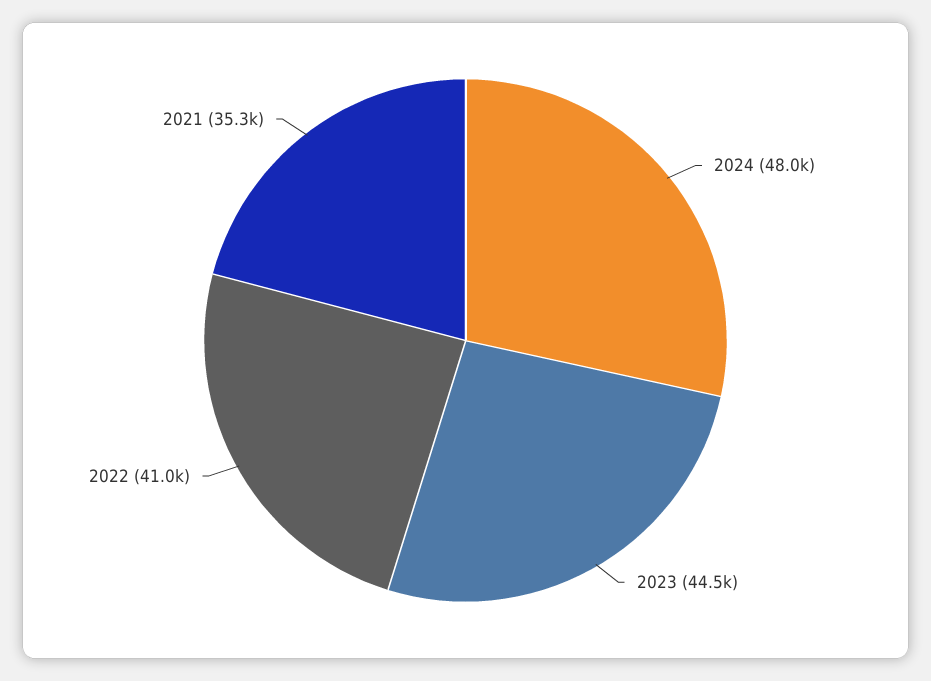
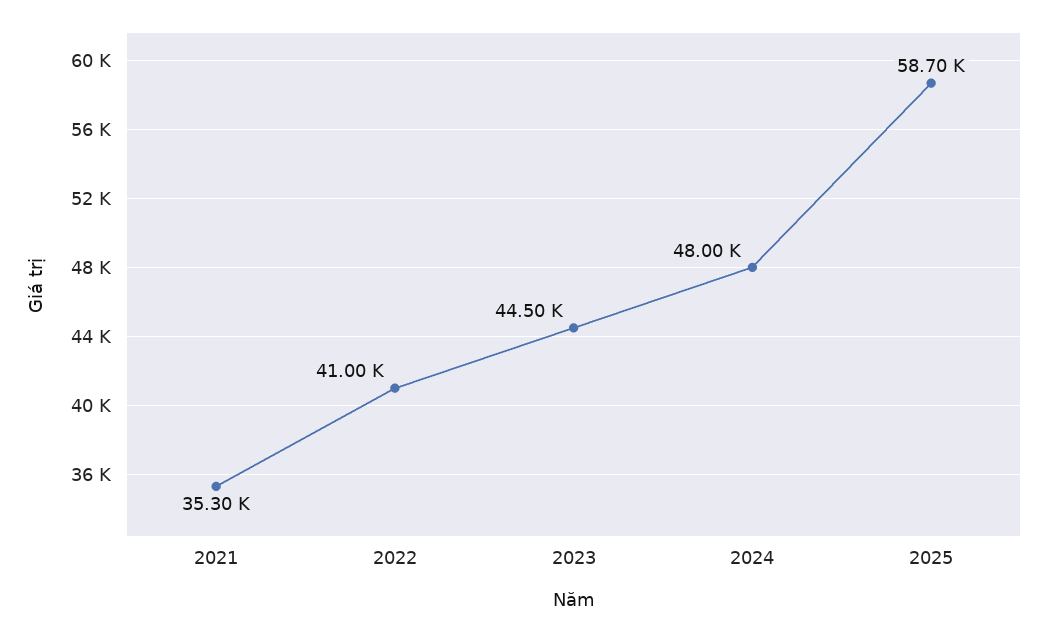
2025: none -> 58700

